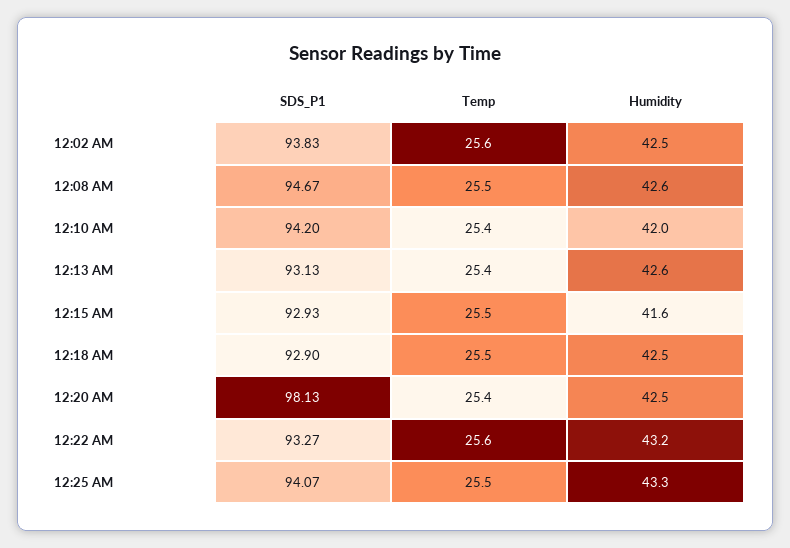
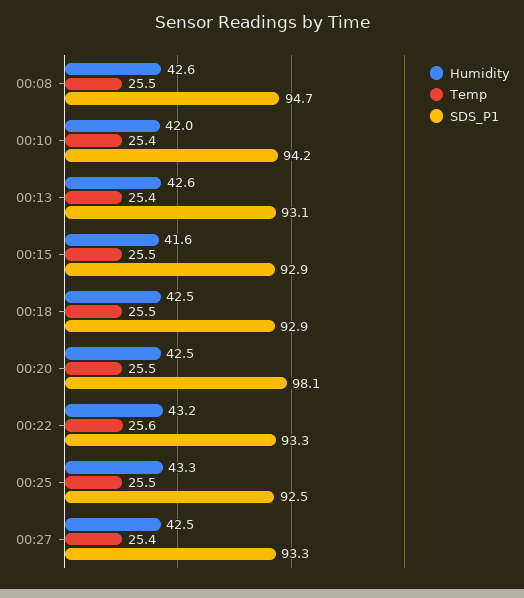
SDS_P1, 12:02 AM: 93.83 -> none
Temp, 12:02 AM: 25.6 -> none
Humidity, 12:02 AM: 42.5 -> none
Temp, 12:20 AM: 25.4 -> 25.5
SDS_P1, 12:25 AM: 94.07 -> 92.5
Humidity, 00:27: none -> 42.5
Temp, 00:27: none -> 25.4
SDS_P1, 00:27: none -> 93.3

